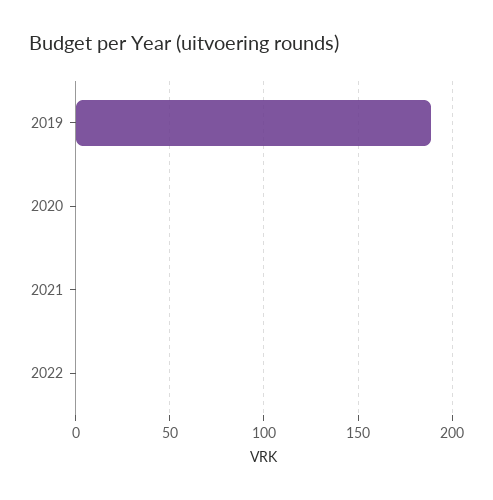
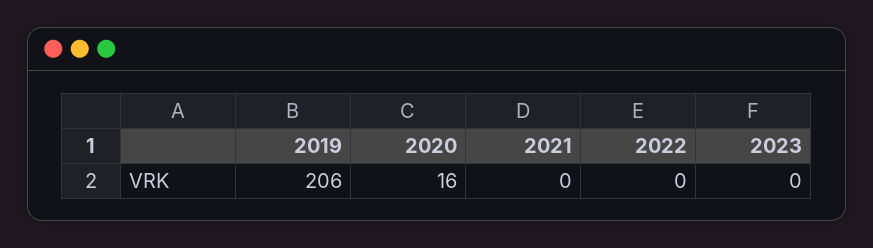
2019: 190 -> 206
2020: 0 -> 16
2023: none -> 0

